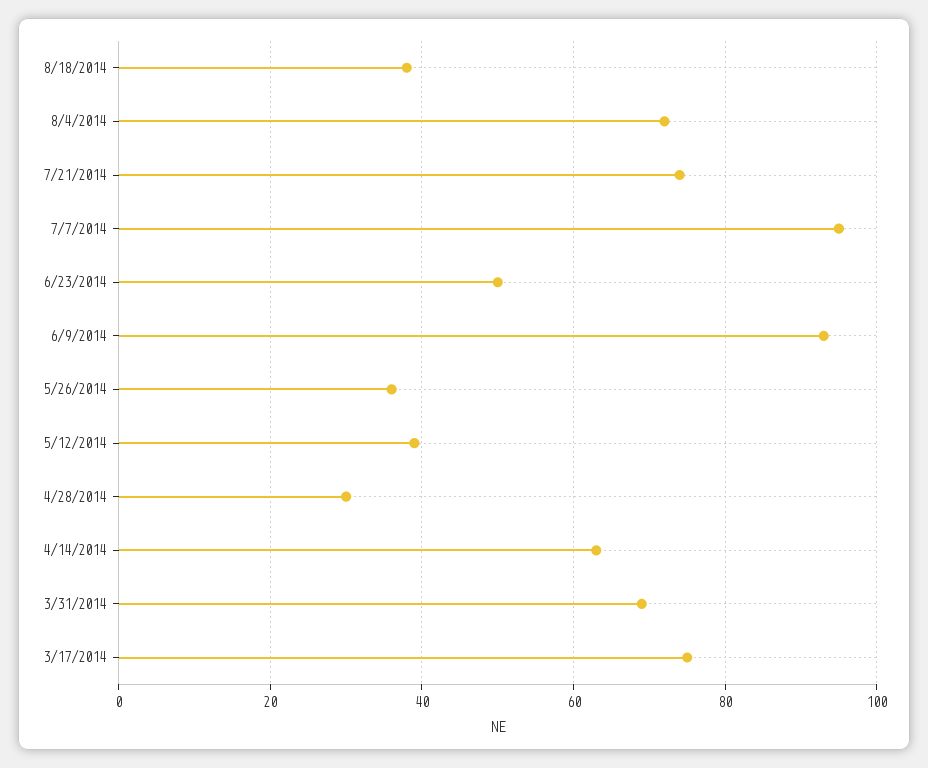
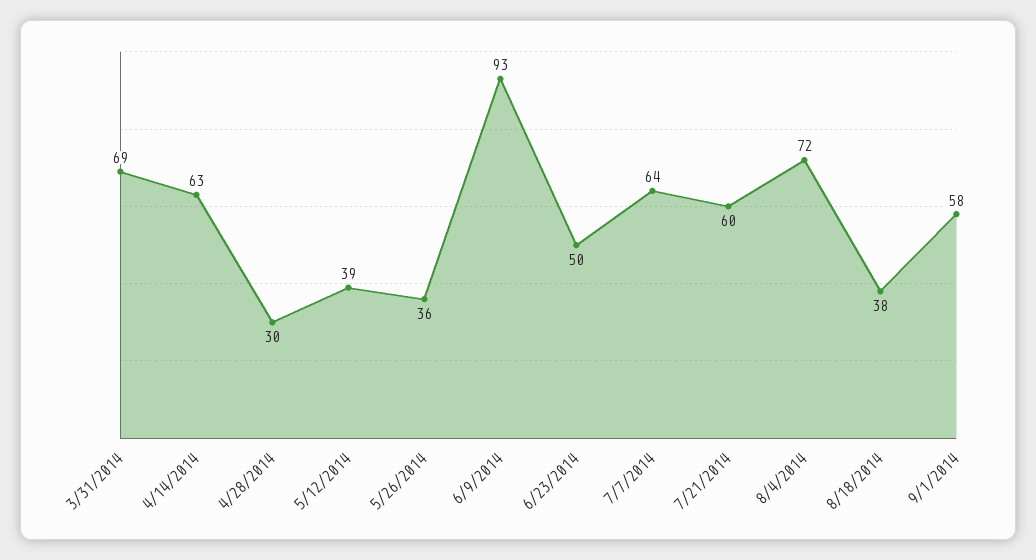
7/21/2014: 75 -> 60
7/7/2014: 95 -> 64
3/17/2014: 75 -> none
9/1/2014: none -> 58

